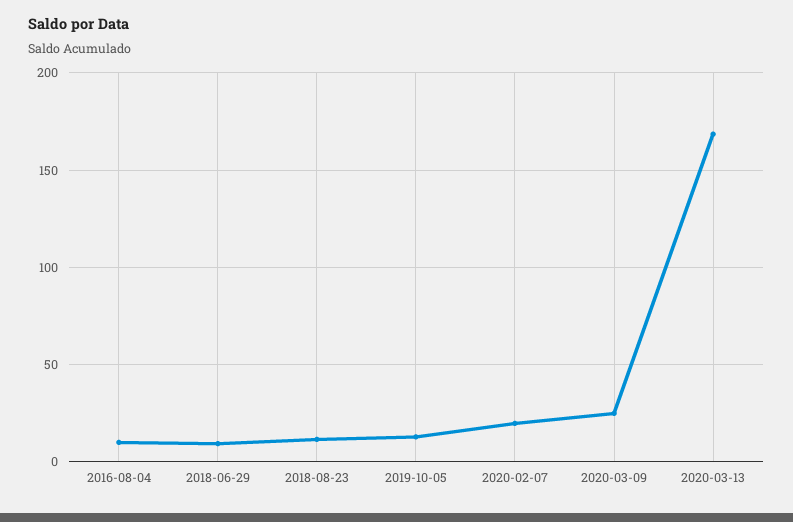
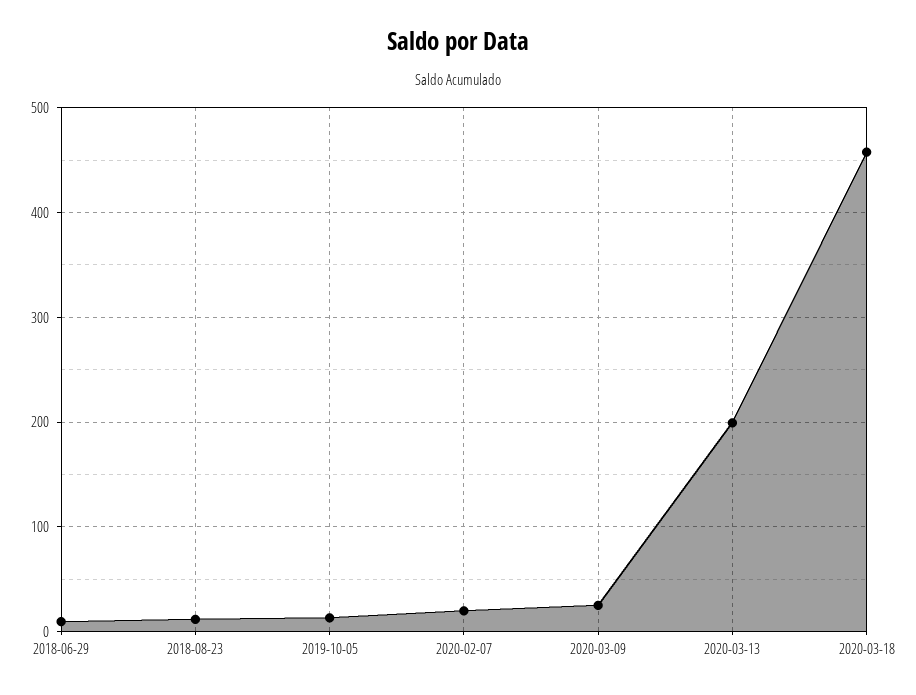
2016-08-04: 10 -> none
2020-03-13: 170 -> 200
2020-03-18: none -> 460

